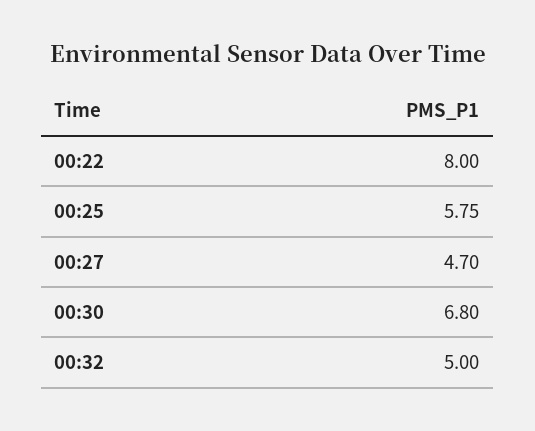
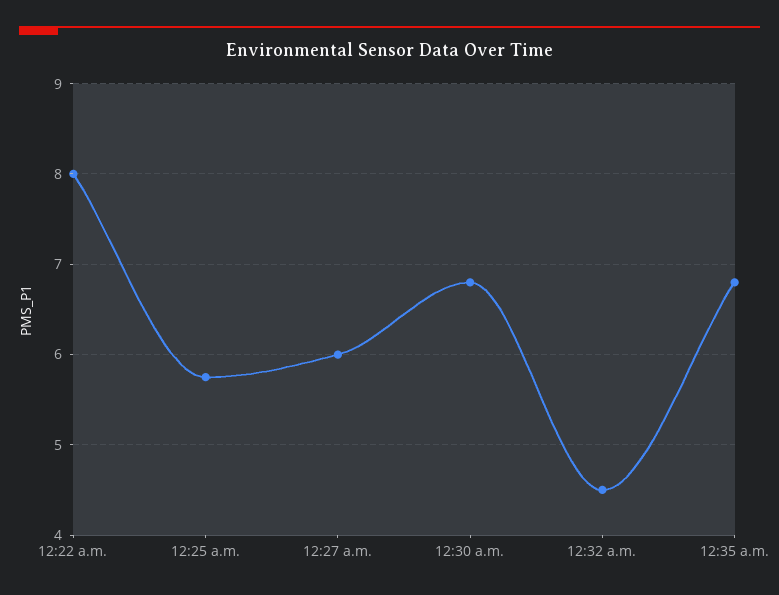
00:27: 4.7 -> 6
00:32: 5 -> 4.5
12:35 a.m.: none -> 6.8

